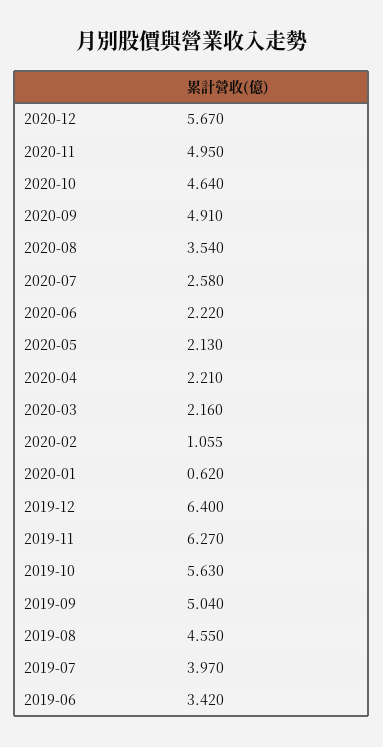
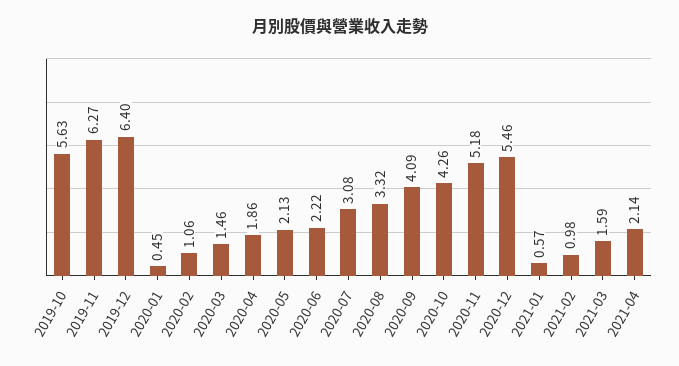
2020-12: 5.67 -> 5.46
2020-11: 4.95 -> 5.18
2020-10: 4.64 -> 4.26
2020-09: 4.91 -> 4.09
2020-08: 3.54 -> 3.32
2020-07: 2.58 -> 3.08
2020-04: 2.21 -> 1.86
2020-03: 2.16 -> 1.46
2020-01: 0.62 -> 0.45
2019-09: 5.04 -> none
2019-08: 4.55 -> none
2019-07: 3.97 -> none
2019-06: 3.42 -> none
2021-01: none -> 0.57
2021-02: none -> 0.98
2021-03: none -> 1.59
2021-04: none -> 2.14

